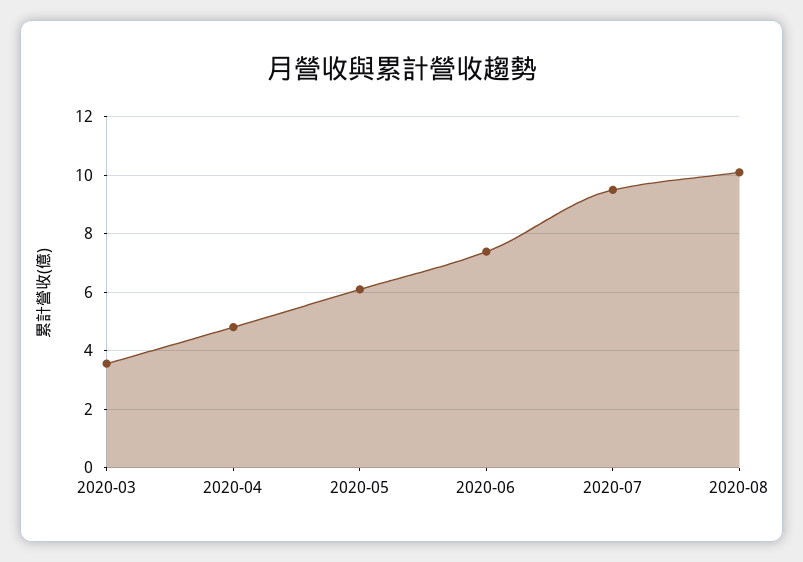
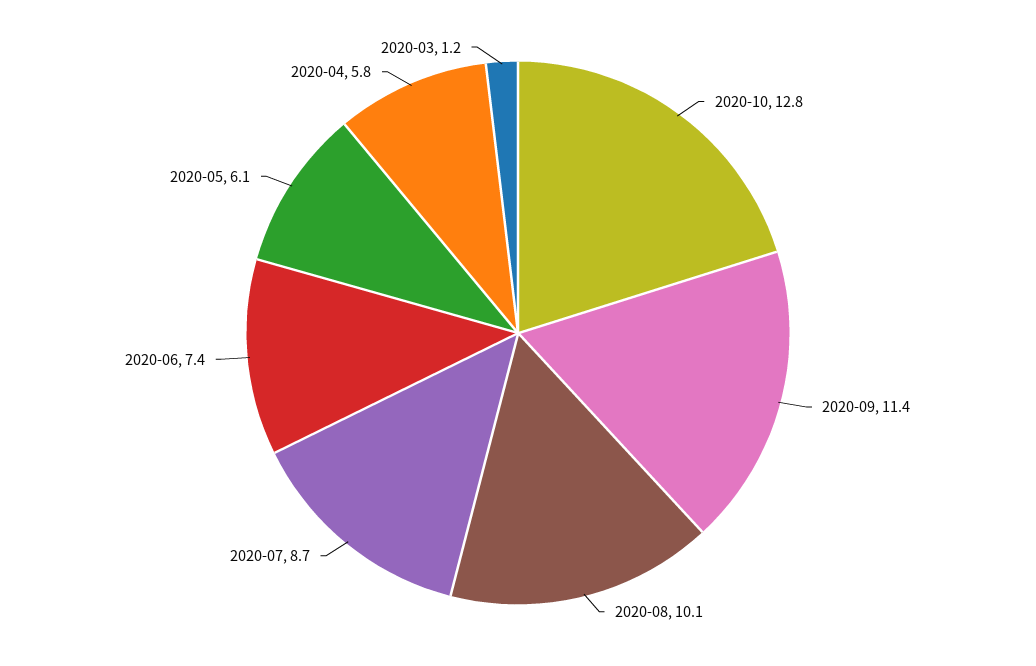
2020-03: 3.5 -> 1.2
2020-04: 4.75 -> 5.8
2020-07: 9.5 -> 8.7
2020-10: none -> 12.8
2020-09: none -> 11.4

